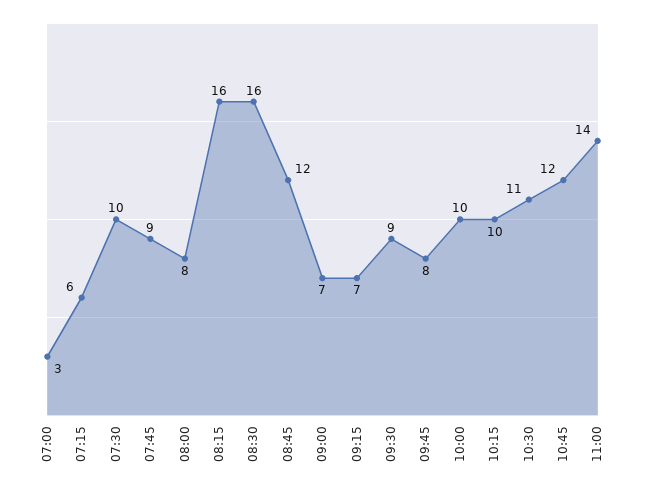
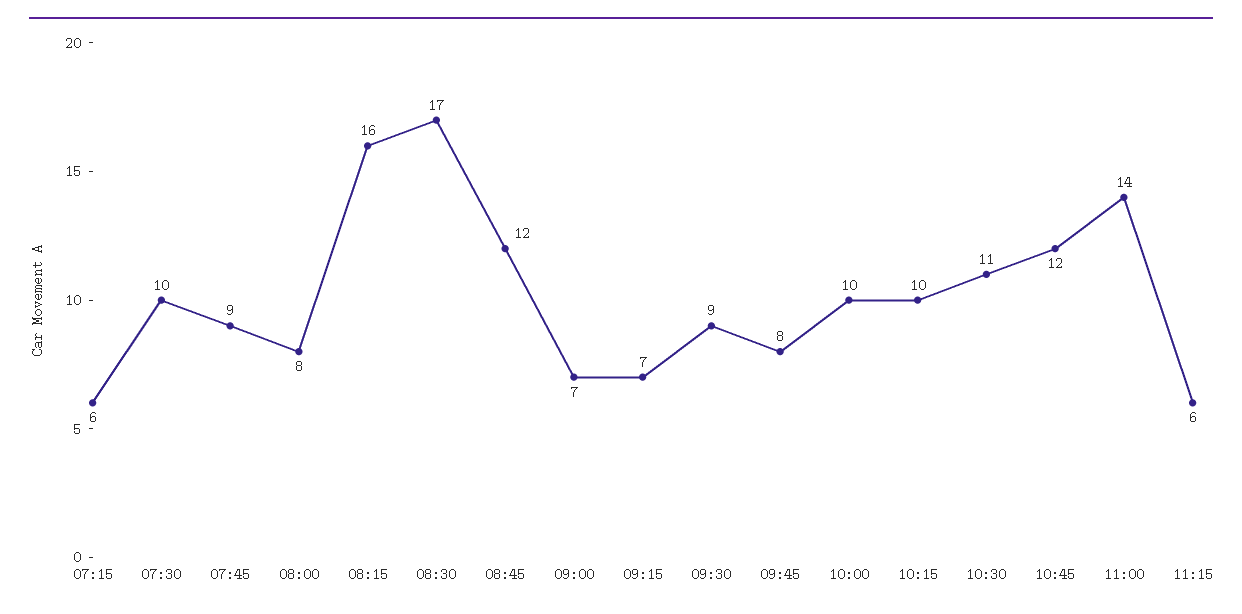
07:00: 3 -> none
08:30: 16 -> 17
11:15: none -> 6

